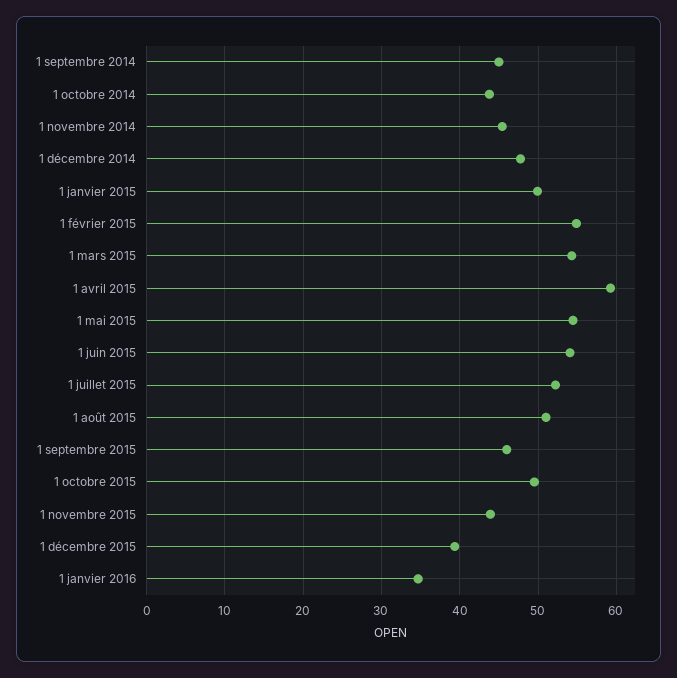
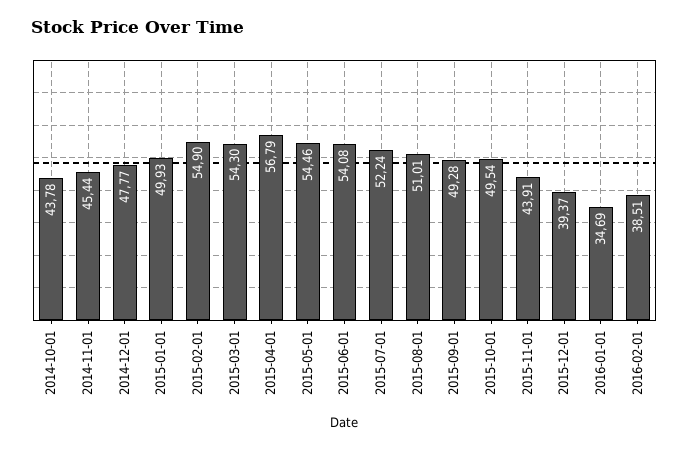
1 septembre 2014: 45 -> none
1 avril 2015: 59 -> 56.79
1 septembre 2015: 46 -> 49.28
2016-02-01: none -> 38.51

